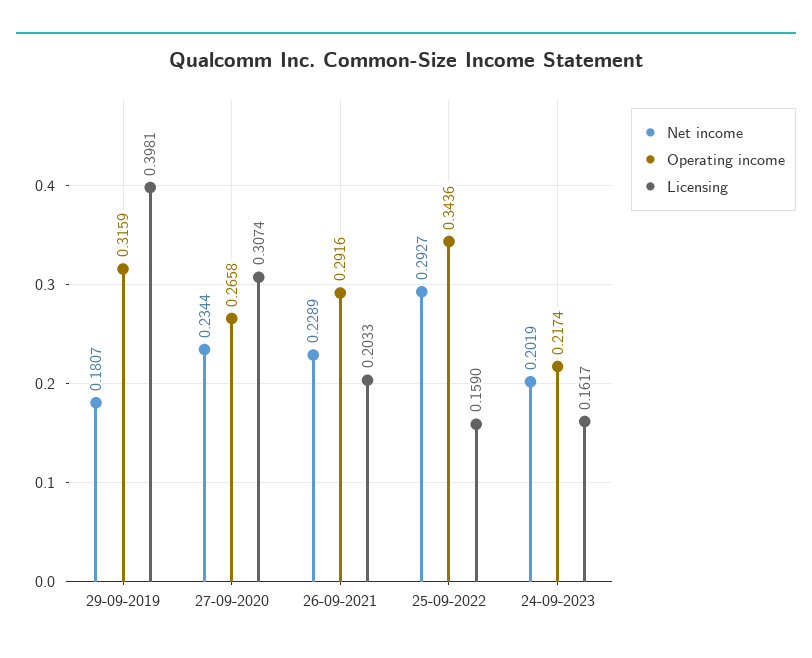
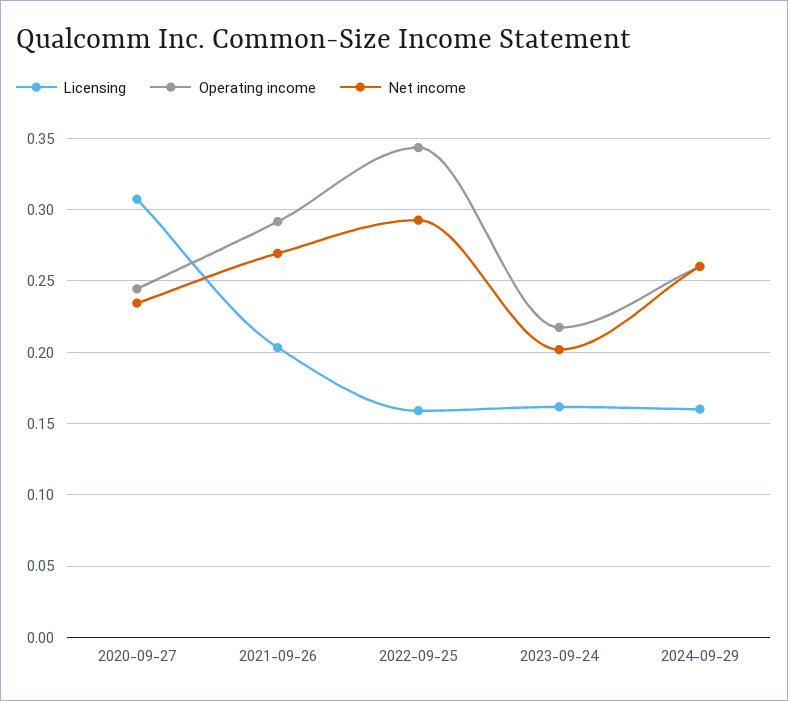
Net income, 29-09-2019: 0.1807 -> none
Operating income, 29-09-2019: 0.3159 -> none
Licensing, 29-09-2019: 0.3981 -> none
Operating income, 27-09-2020: 0.2658 -> 0.245
Net income, 26-09-2021: 0.2289 -> 0.27
Licensing, 2024-09-29: none -> 0.16
Operating income, 2024-09-29: none -> 0.26
Net income, 2024-09-29: none -> 0.26

